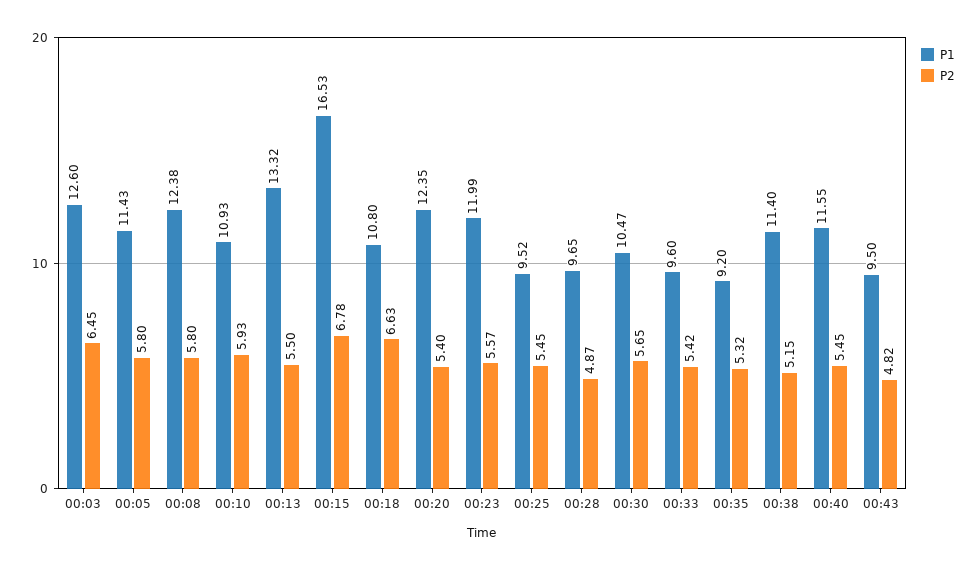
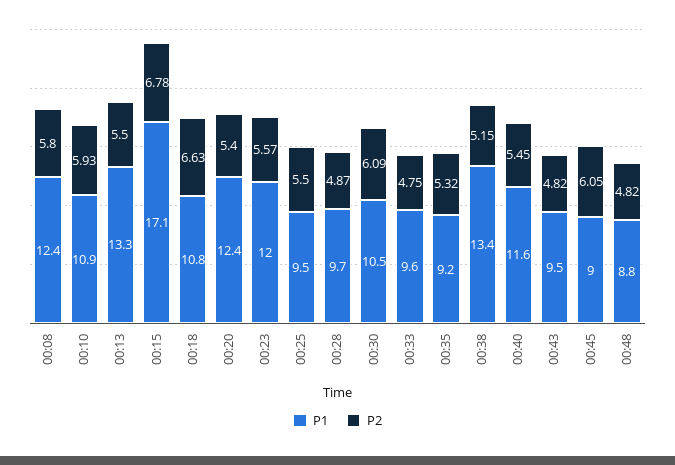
P1, 00:03: 12.6 -> none
P2, 00:03: 6.45 -> none
P1, 00:05: 11.43 -> none
P2, 00:05: 5.8 -> none
P1, 00:15: 16.53 -> 17.1
P2, 00:25: 5.45 -> 5.5
P2, 00:30: 5.65 -> 6.09
P2, 00:33: 5.42 -> 4.75
P1, 00:38: 11.4 -> 13.4
P1, 00:45: none -> 9
P2, 00:45: none -> 6.05
P1, 00:48: none -> 8.8
P2, 00:48: none -> 4.82

